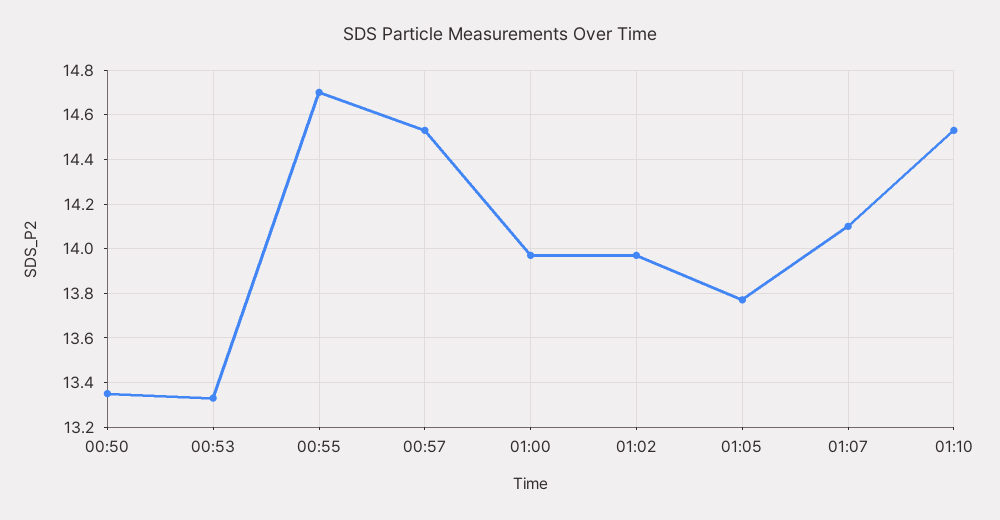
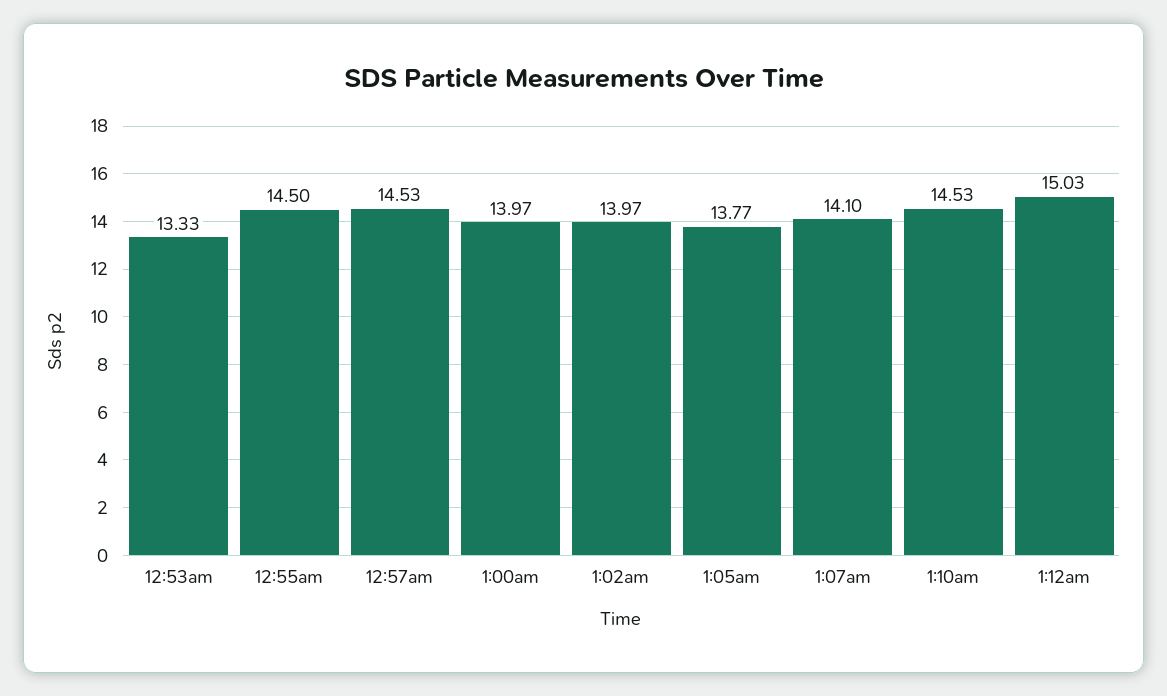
00:50: 13.35 -> none
00:55: 14.7 -> 14.5
1:12am: none -> 15.03

